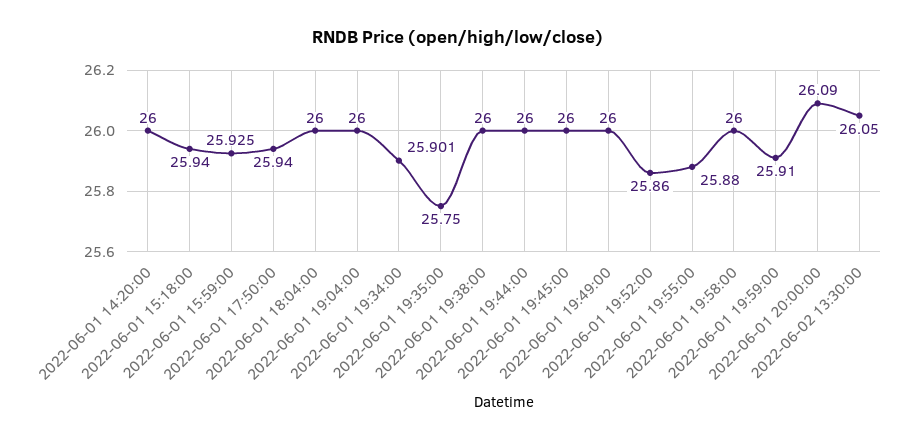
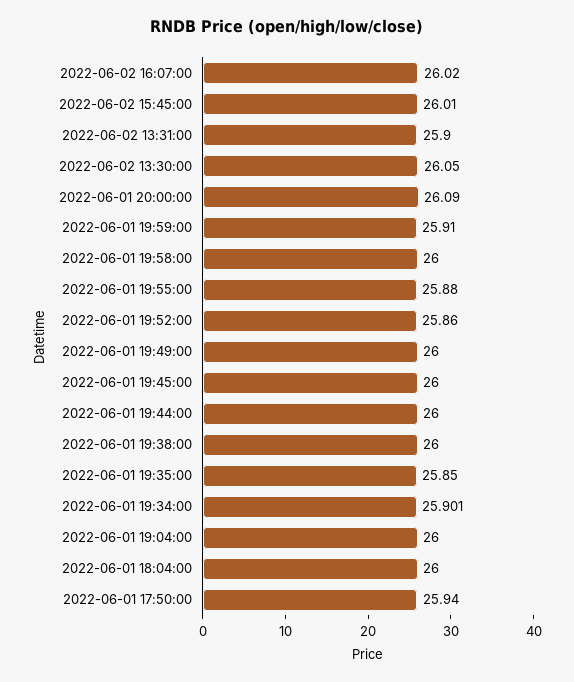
2022-06-01 14:20:00: 26 -> none
2022-06-01 15:18:00: 25.94 -> none
2022-06-01 15:59:00: 25.925 -> none
2022-06-01 19:35:00: 25.75 -> 25.85
2022-06-02 16:07:00: none -> 26.02
2022-06-02 15:45:00: none -> 26.01
2022-06-02 13:31:00: none -> 25.9

